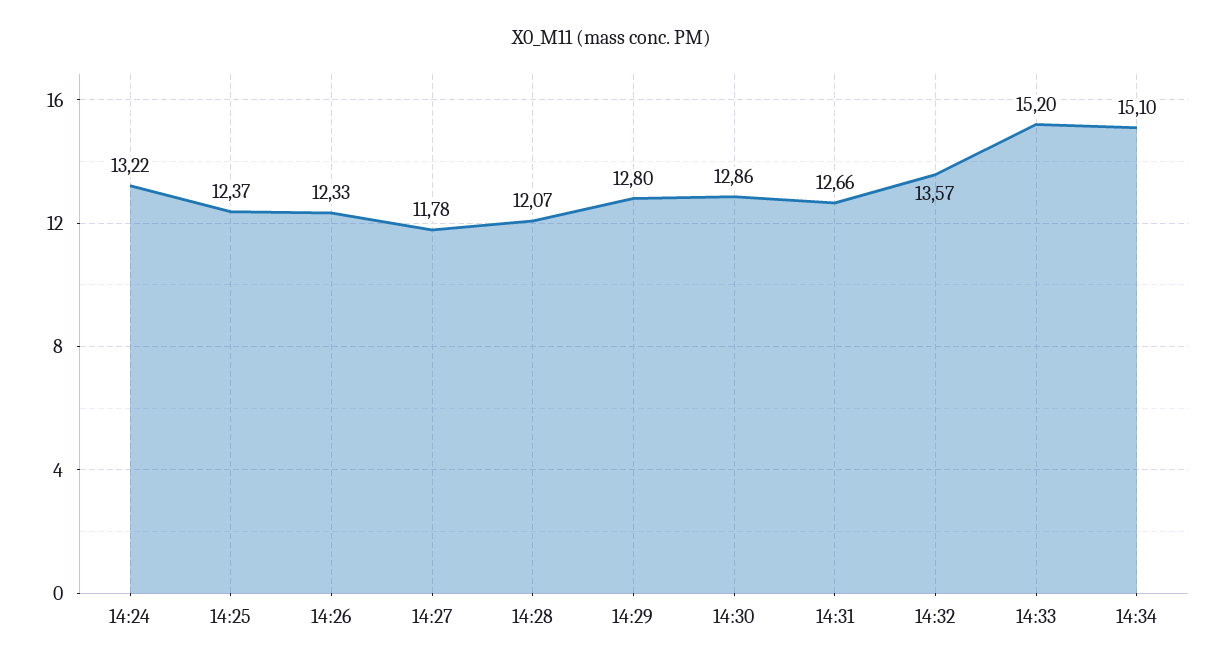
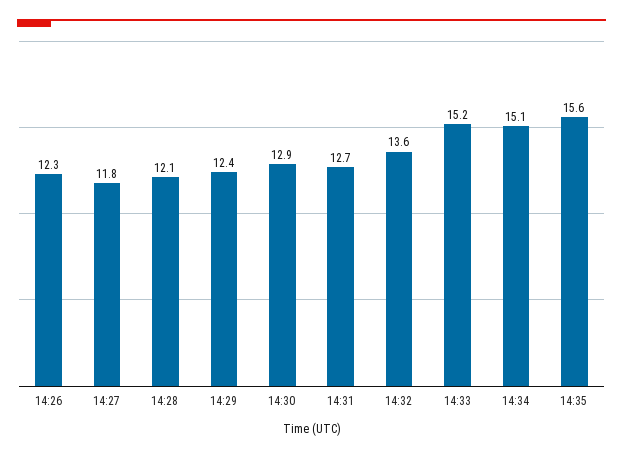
14:24: 13.22 -> none
14:25: 12.37 -> none
14:29: 12.8 -> 12.4
14:35: none -> 15.6

